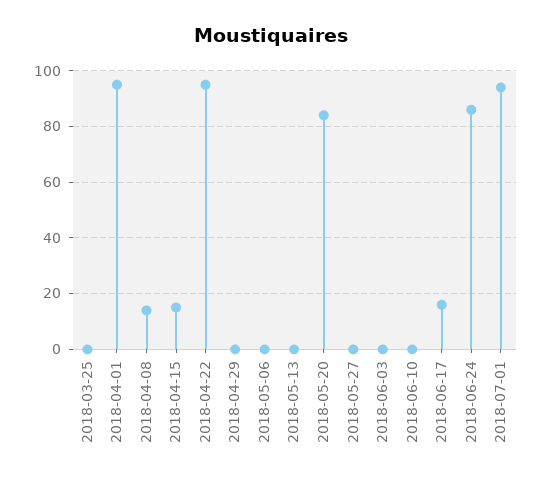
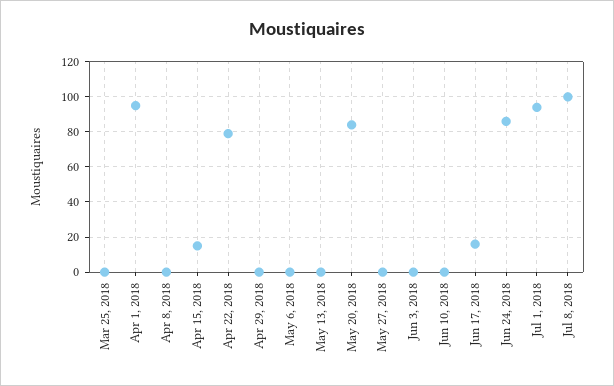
2018-04-08: 15 -> 0
2018-04-22: 95 -> 80
Jul 8, 2018: none -> 100

